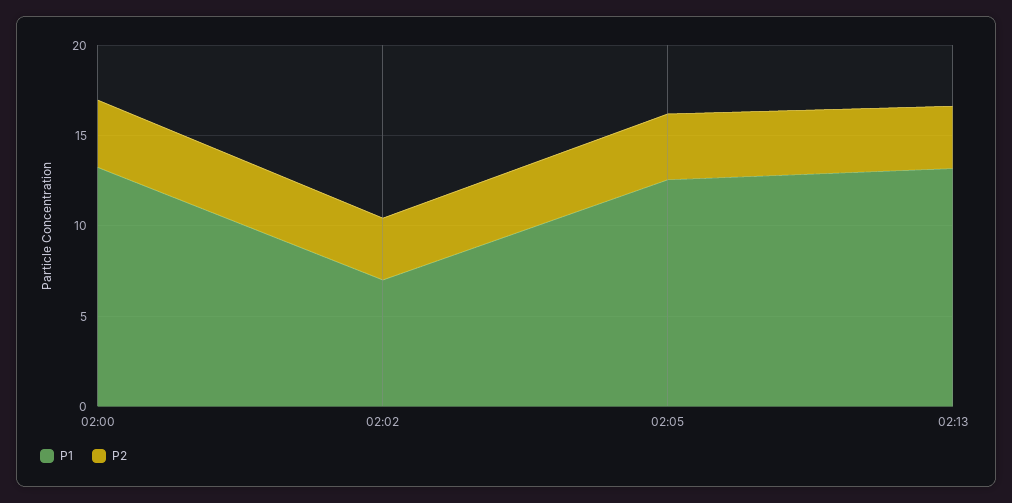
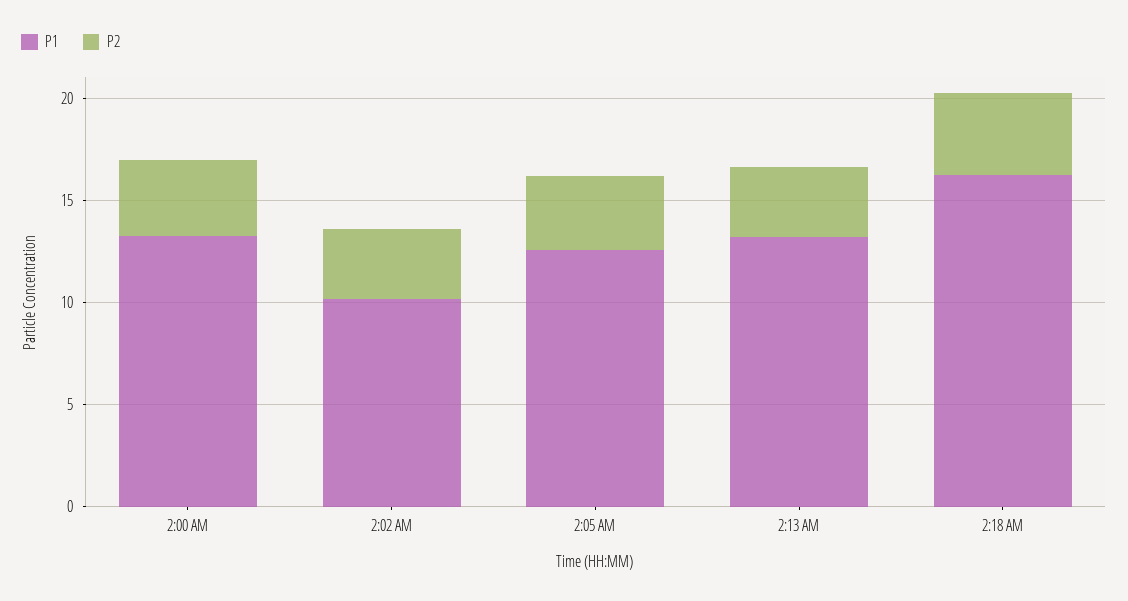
P1, 02:02: 7 -> 10
P1, 2:18 AM: none -> 16
P2, 2:18 AM: none -> 4

